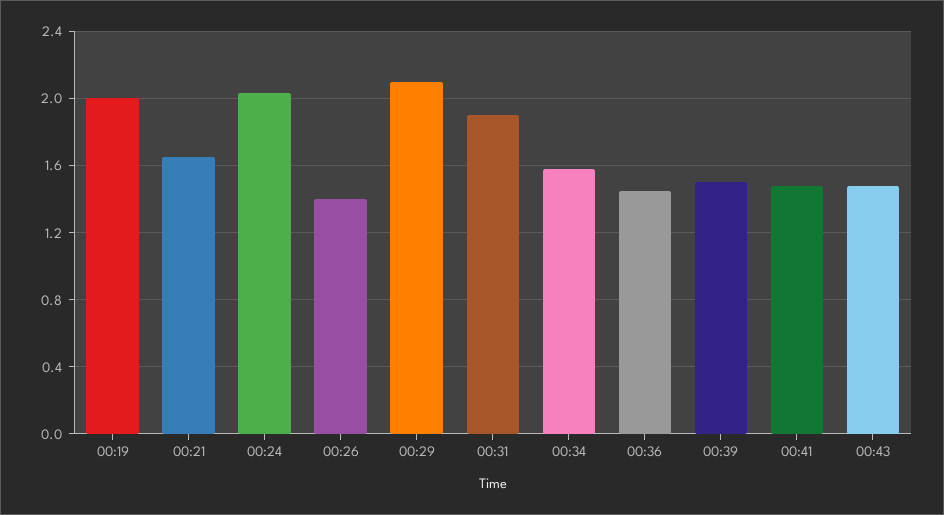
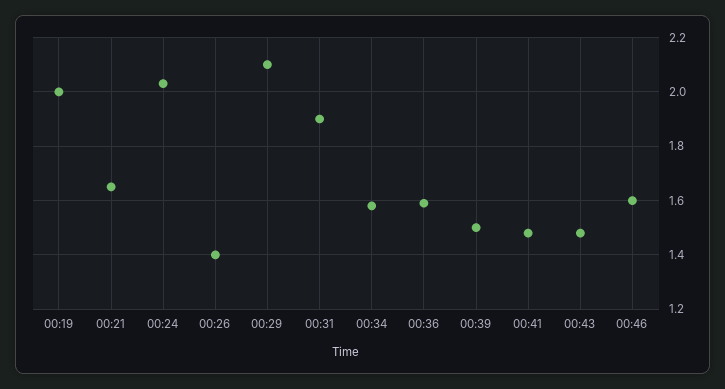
00:36: 1.45 -> 1.6
00:46: none -> 1.6

